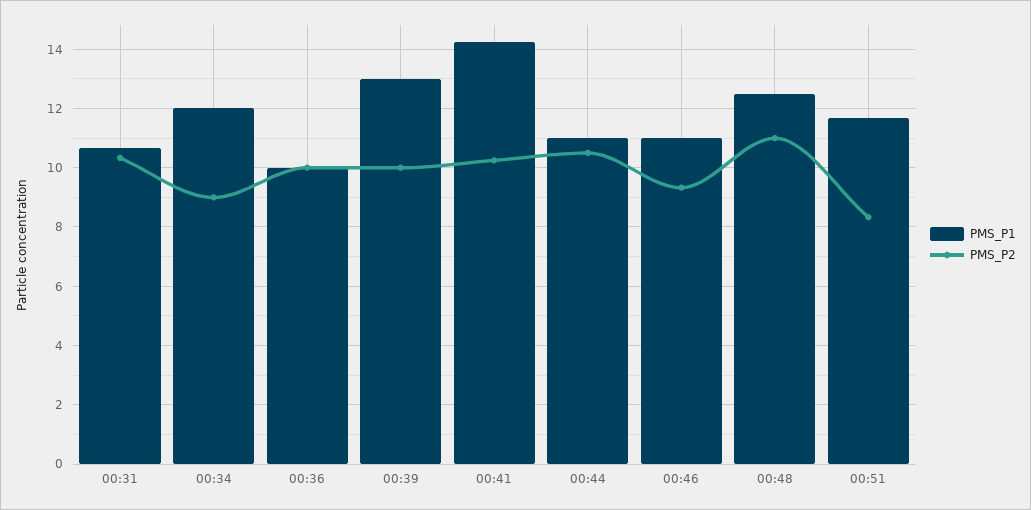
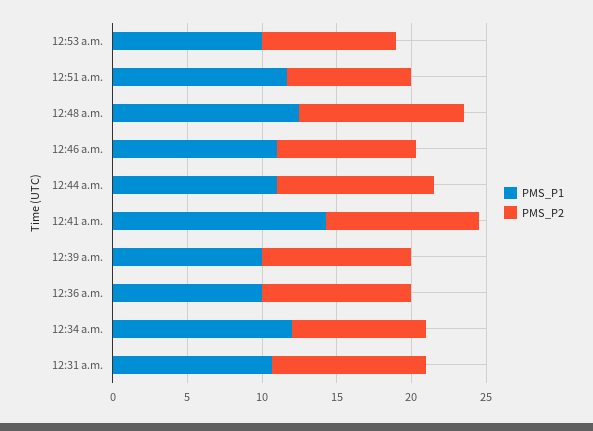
PMS_P1, 00:39: 13 -> 10
PMS_P1, 12:53 a.m.: none -> 10
PMS_P2, 12:53 a.m.: none -> 9

